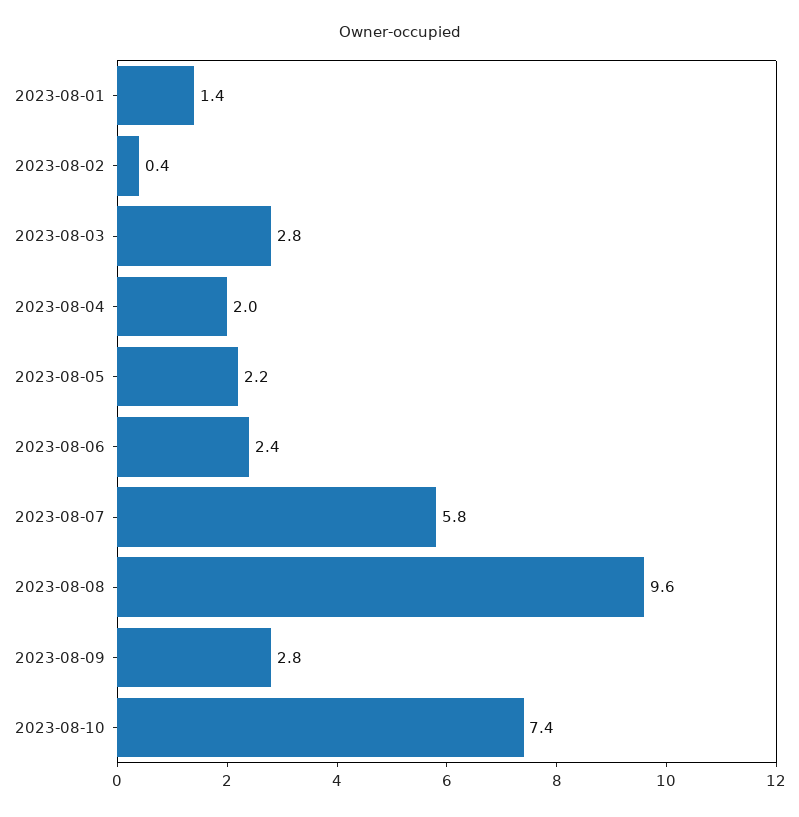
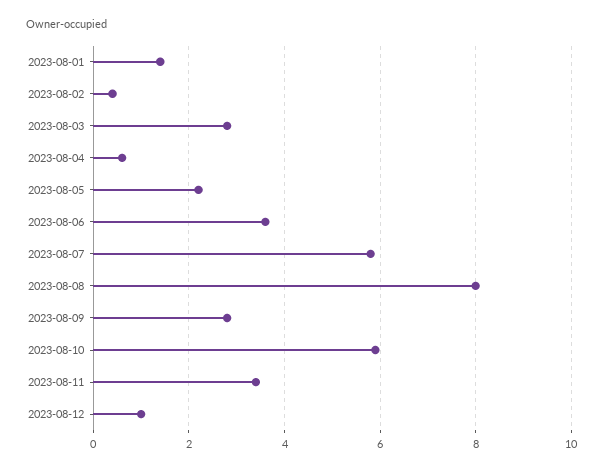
2023-08-04: 2 -> 0.5
2023-08-06: 2.4 -> 3.5
2023-08-08: 9.6 -> 8
2023-08-10: 7.4 -> 6
2023-08-11: none -> 3.5
2023-08-12: none -> 1

